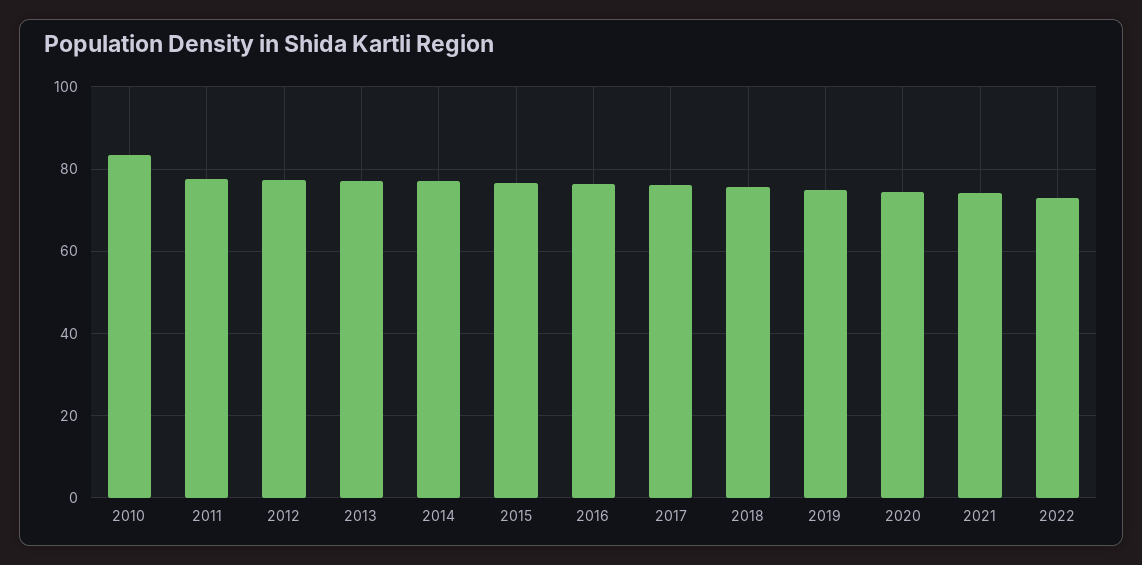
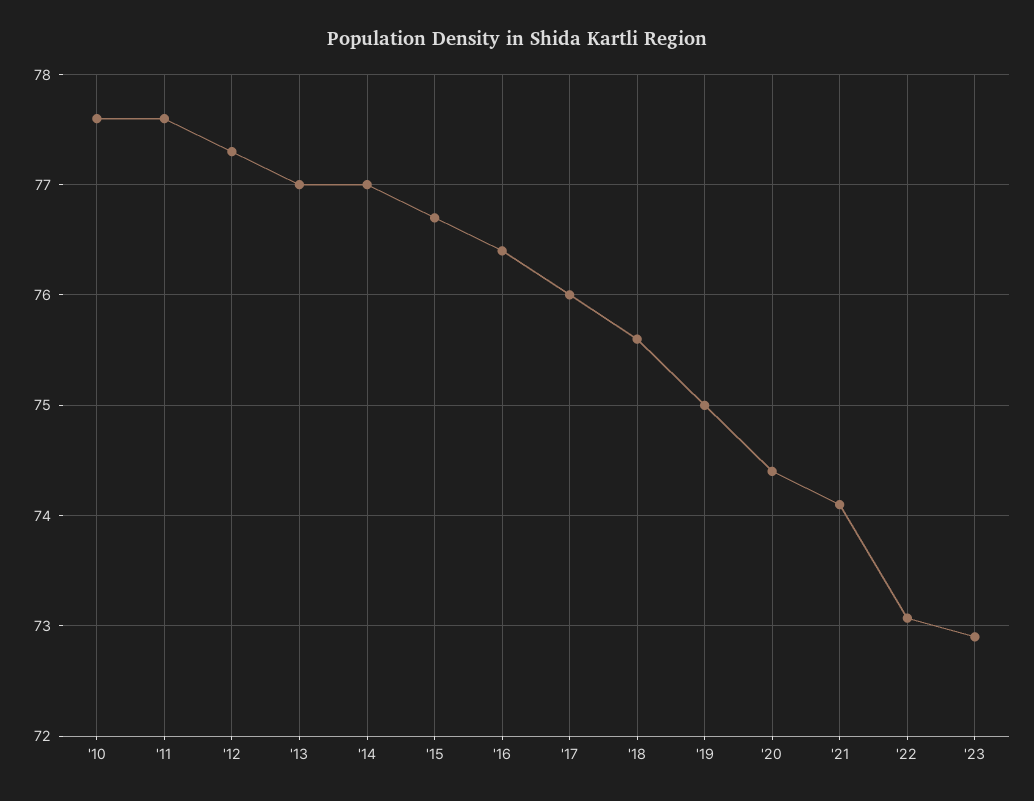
2010: 84 -> 77.6
'23: none -> 72.9

